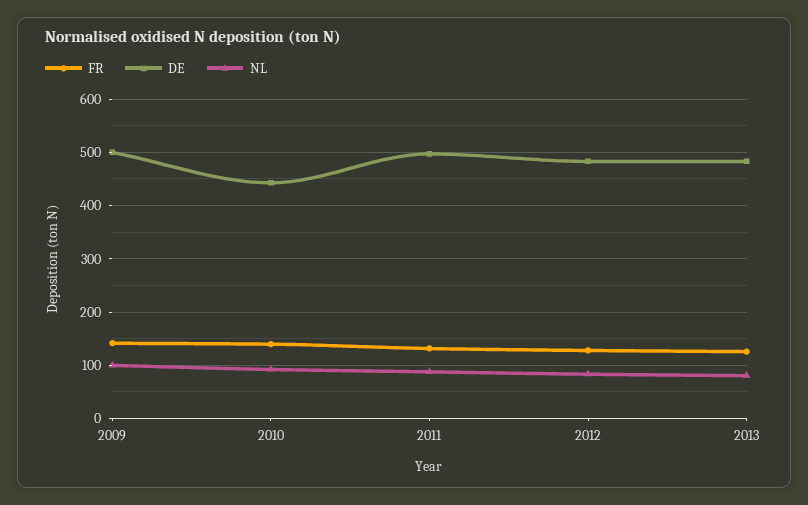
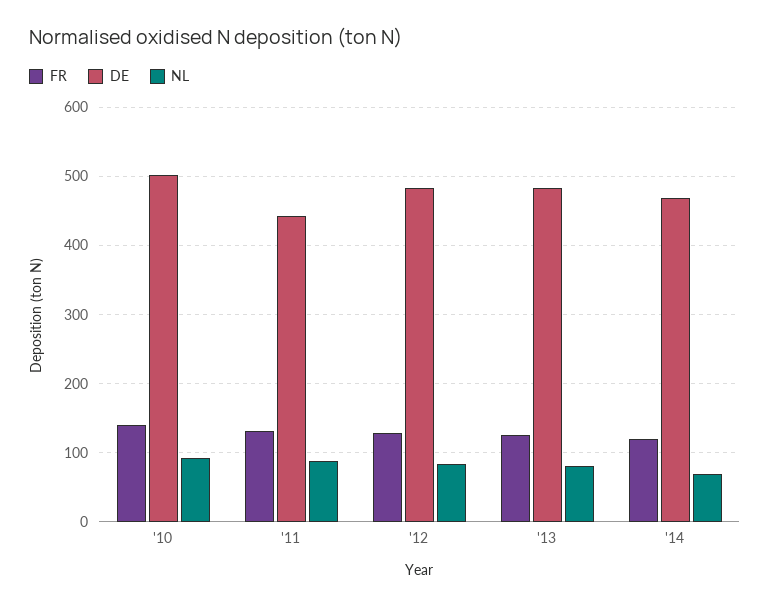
FR, 2009: 140 -> none
DE, 2009: 500 -> none
NL, 2009: 100 -> none
DE, 2010: 440 -> 500
DE, 2011: 500 -> 440
FR, '14: none -> 120
DE, '14: none -> 470
NL, '14: none -> 70

